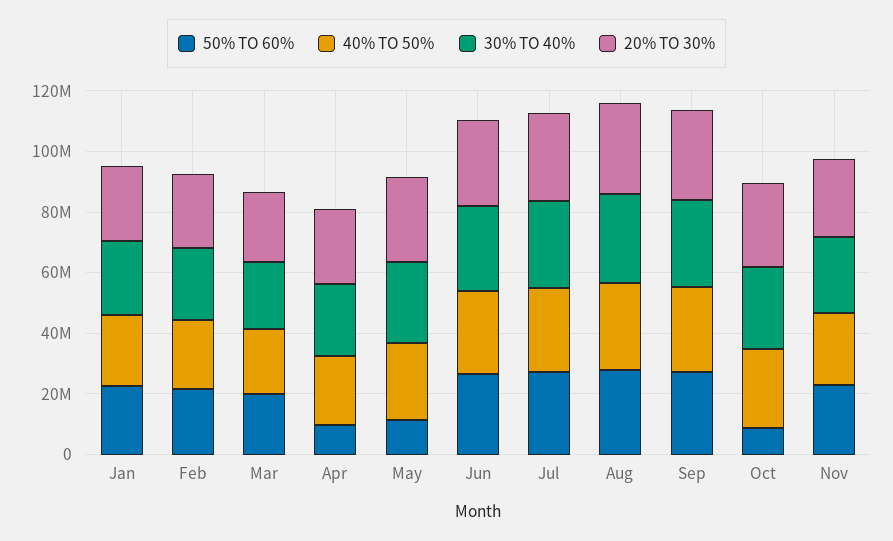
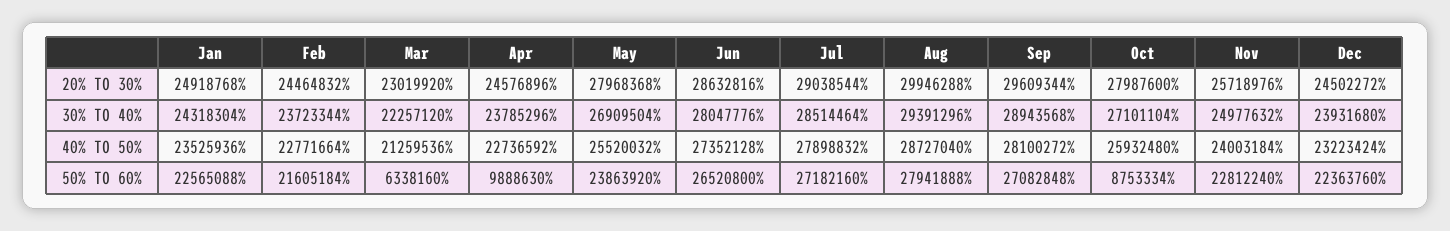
50% TO 60%, Mar: 20000000 -> 6338160
50% TO 60%, May: 10000000 -> 23863920
20% TO 30%, Dec: none -> 24502272
30% TO 40%, Dec: none -> 23931680
40% TO 50%, Dec: none -> 23223424
50% TO 60%, Dec: none -> 22363760

